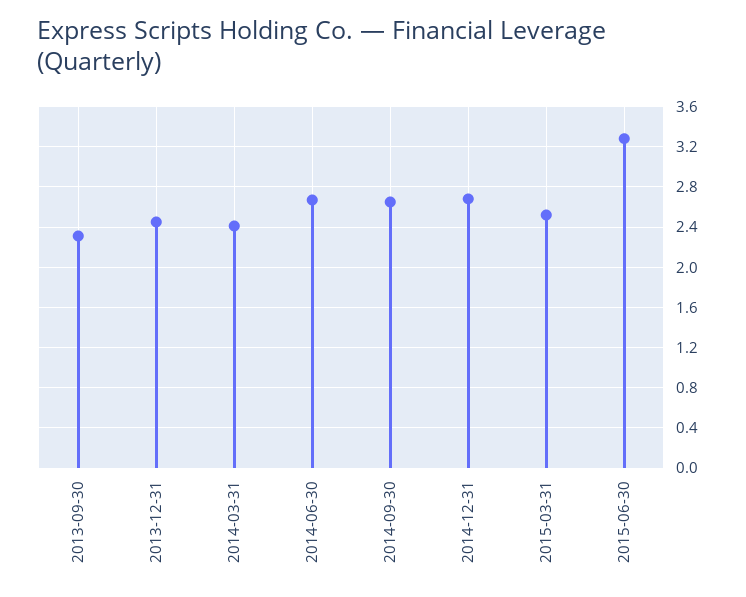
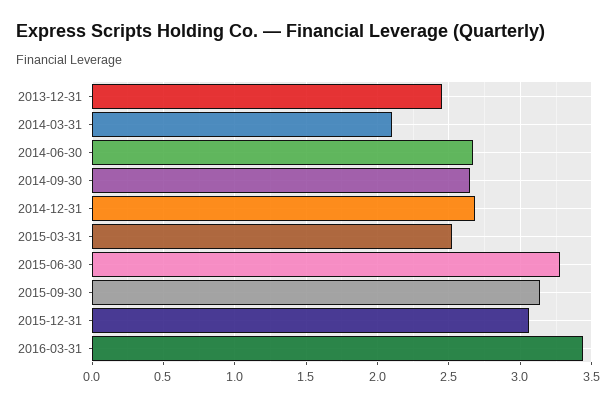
2013-09-30: 2.3 -> none
2014-03-31: 2.4 -> 2.1
2015-09-30: none -> 3.15
2015-12-31: none -> 3.05
2016-03-31: none -> 3.45

